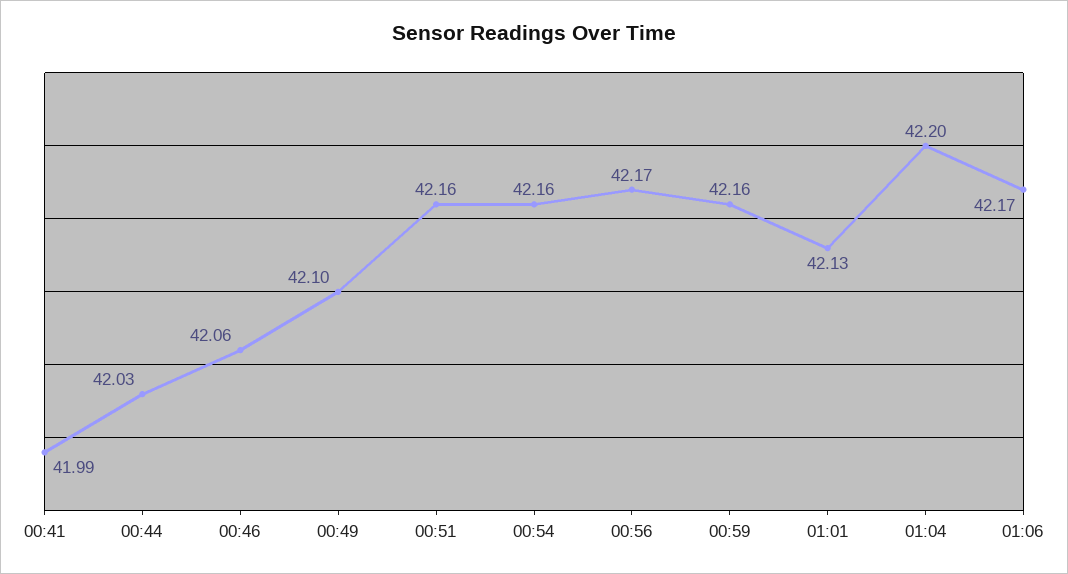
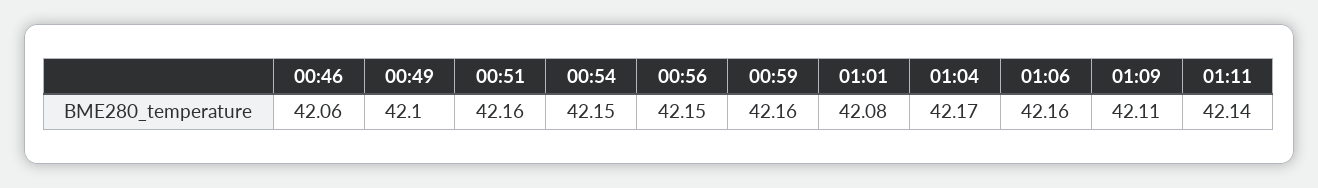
00:41: 41.99 -> none
00:44: 42.03 -> none
00:54: 42.16 -> 42.15
00:56: 42.17 -> 42.15
01:01: 42.13 -> 42.08
01:04: 42.2 -> 42.17
01:06: 42.17 -> 42.16
01:09: none -> 42.11
01:11: none -> 42.14

